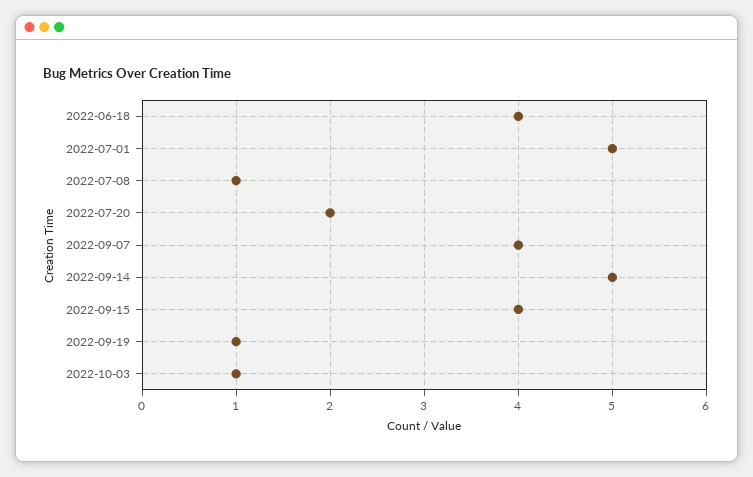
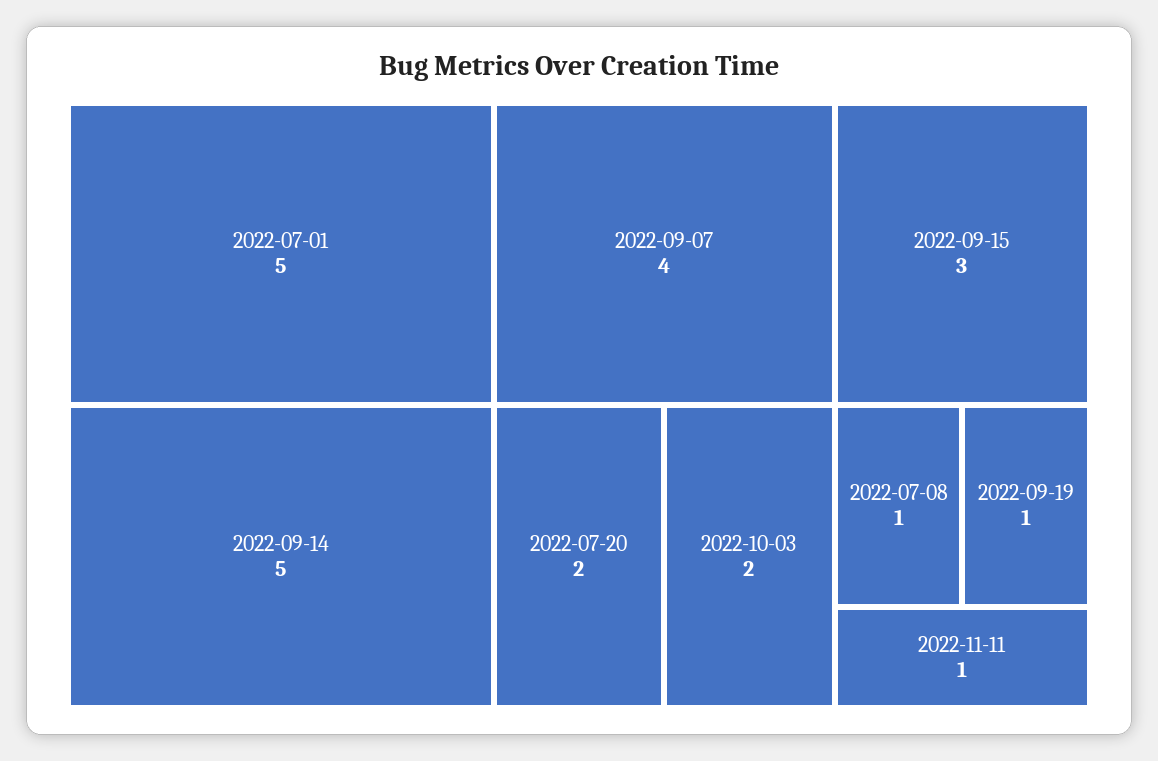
2022-06-18: 4 -> none
2022-09-15: 4 -> 3
2022-10-03: 1 -> 2
2022-11-11: none -> 1

